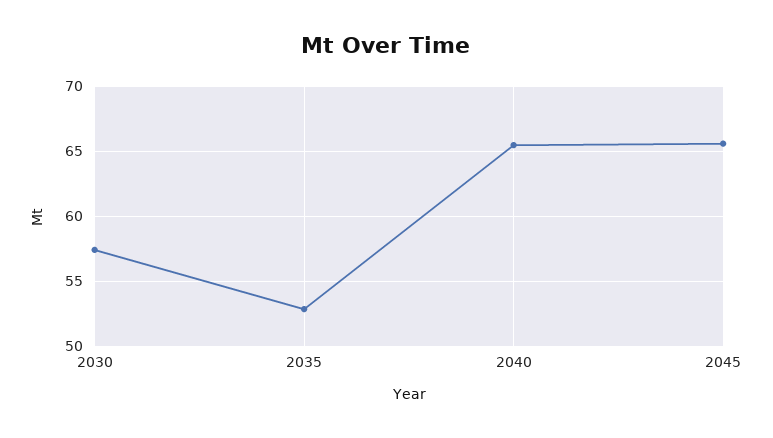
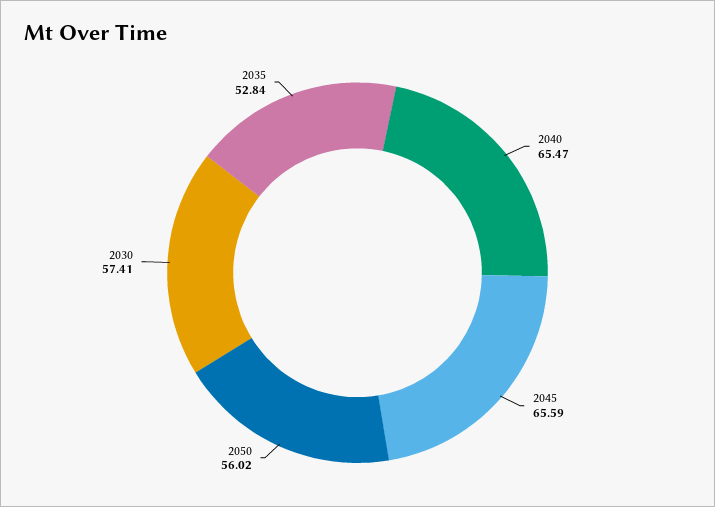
2050: none -> 56.02

